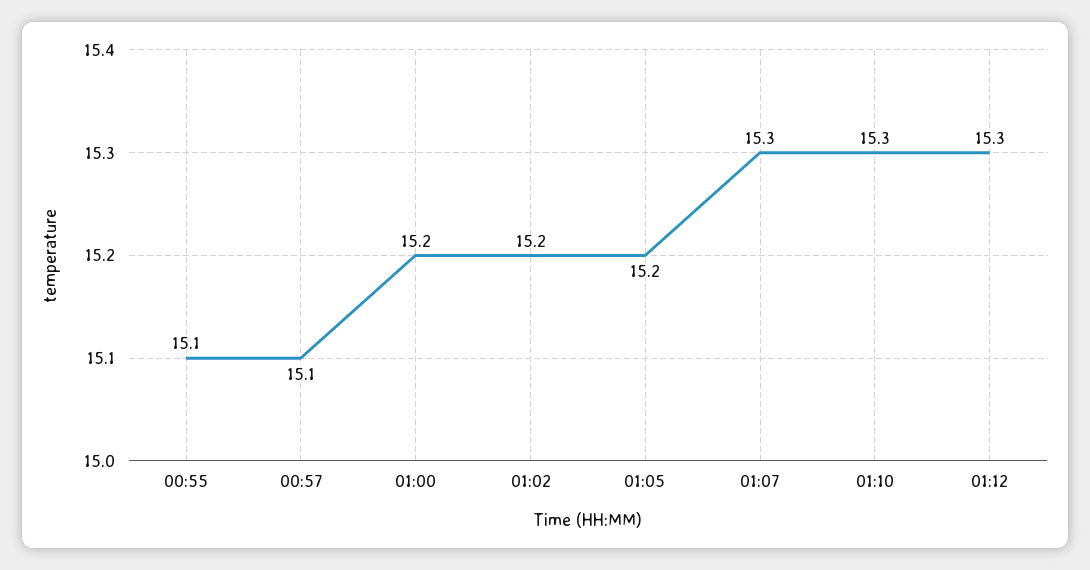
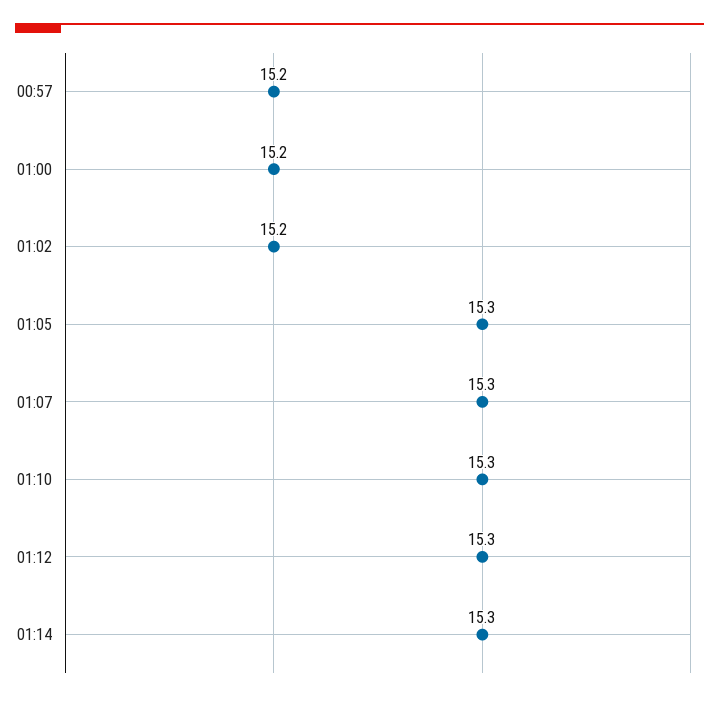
00:55: 15.1 -> none
00:57: 15.1 -> 15.2
01:05: 15.2 -> 15.3
01:14: none -> 15.3

